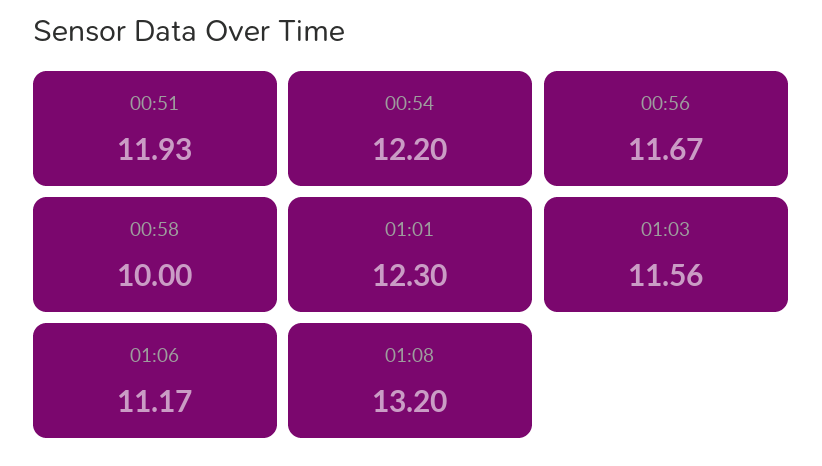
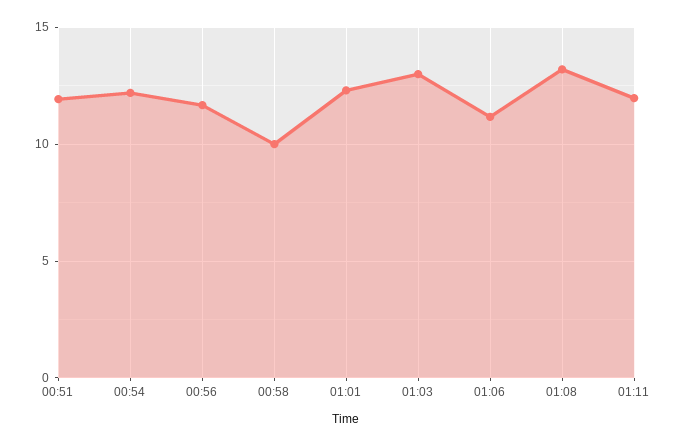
01:03: 11.56 -> 13
01:11: none -> 12

